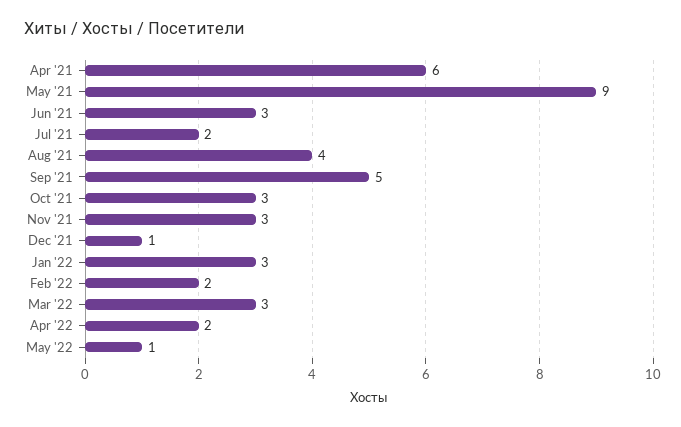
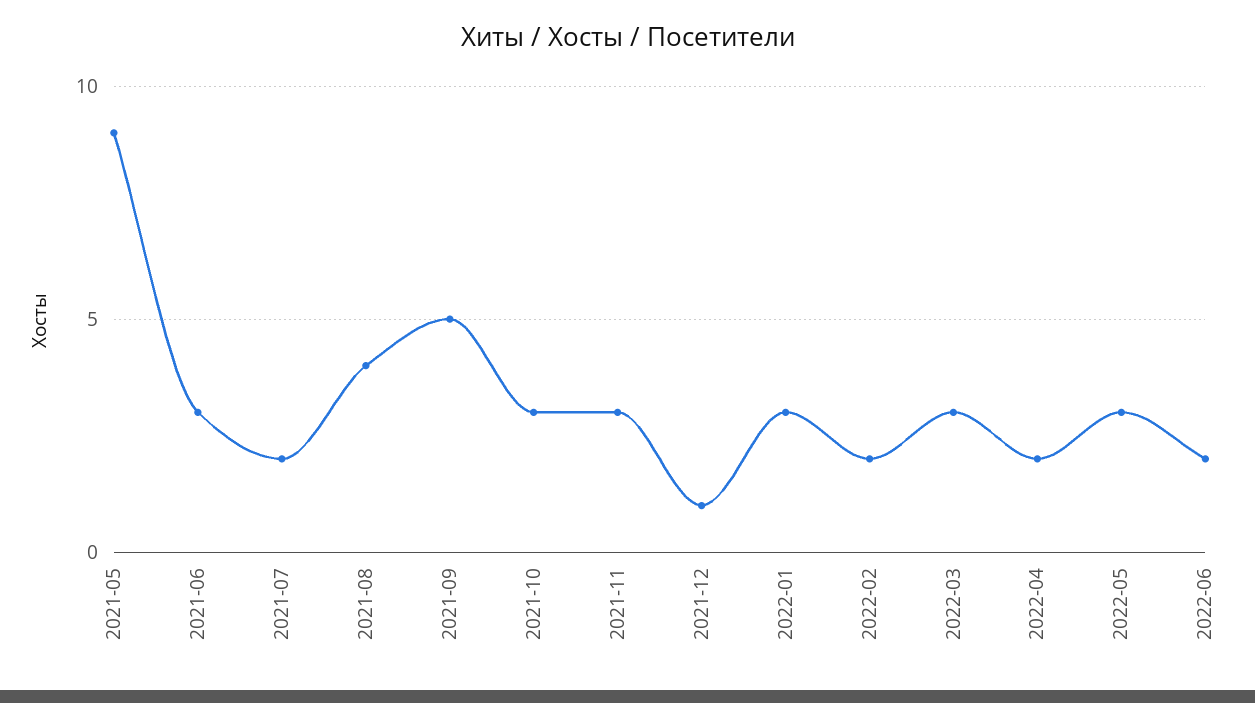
Apr '21: 6 -> none
May '22: 1 -> 3
2022-06: none -> 2

